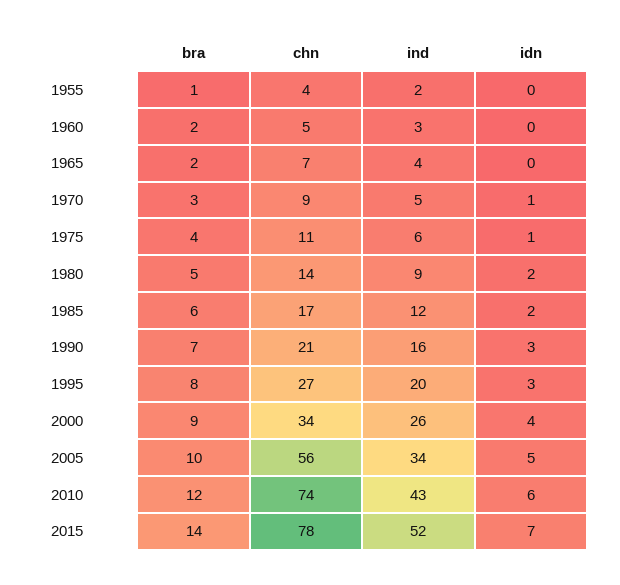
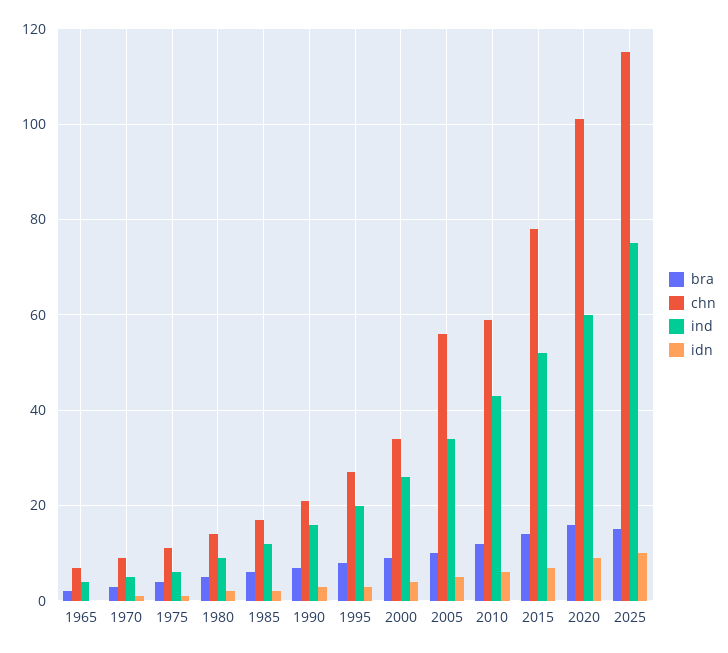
bra, 1955: 1 -> none
chn, 1955: 4 -> none
ind, 1955: 2 -> none
idn, 1955: 0 -> none
bra, 1960: 2 -> none
chn, 1960: 5 -> none
ind, 1960: 3 -> none
idn, 1960: 0 -> none
chn, 2010: 74 -> 60
bra, 2020: none -> 15
chn, 2020: none -> 100
ind, 2020: none -> 60
idn, 2020: none -> 10
bra, 2025: none -> 15
chn, 2025: none -> 115
ind, 2025: none -> 75
idn, 2025: none -> 10

